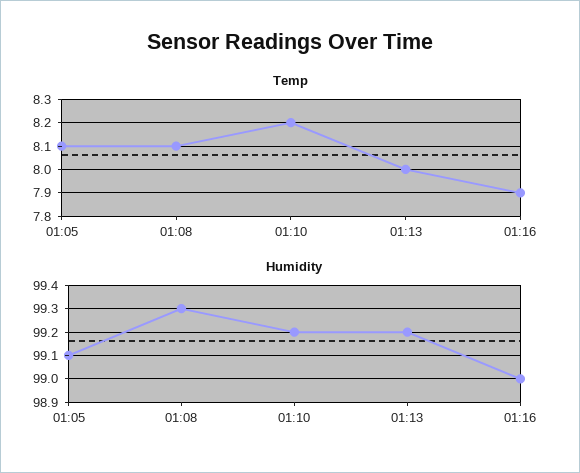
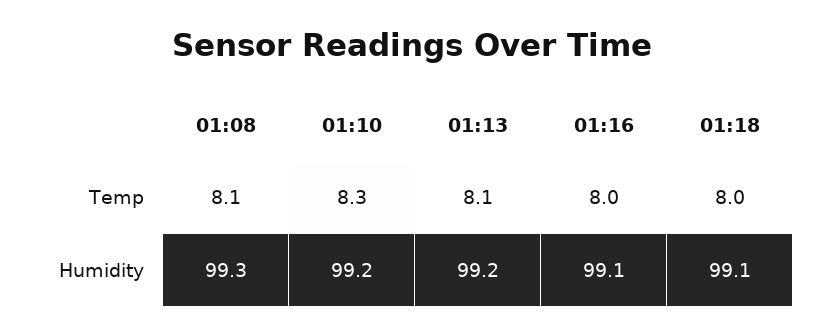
Temp, 01:05: 8.1 -> none
Temp, 01:10: 8.2 -> 8.3
Temp, 01:13: 8 -> 8.1
Temp, 01:16: 7.9 -> 8
Humidity, 01:05: 99.1 -> none
Humidity, 01:16: 99 -> 99.1
Temp, 01:18: none -> 8
Humidity, 01:18: none -> 99.1

